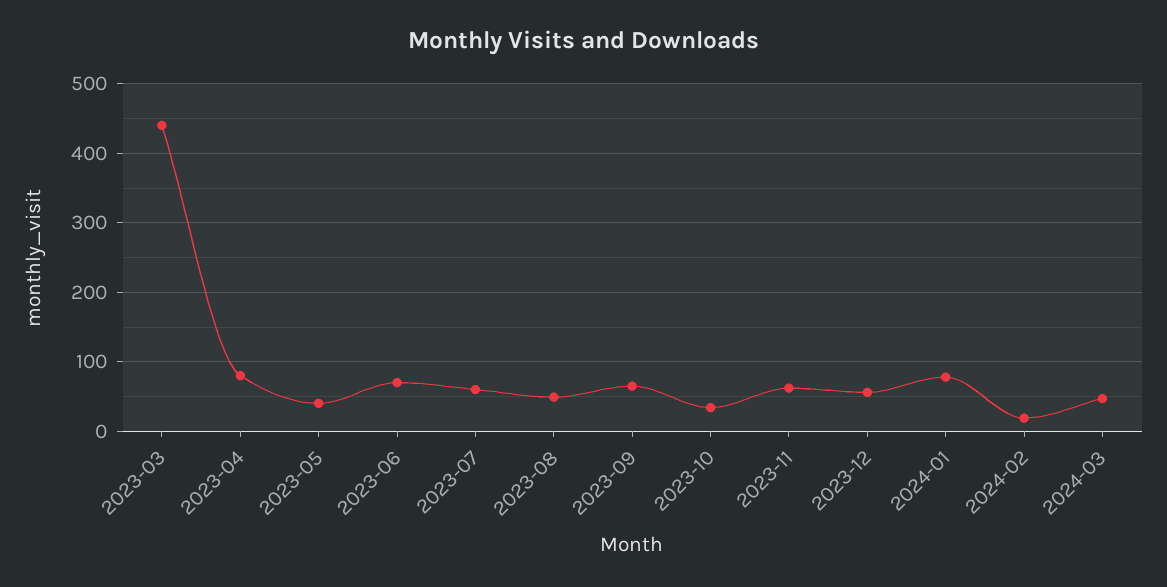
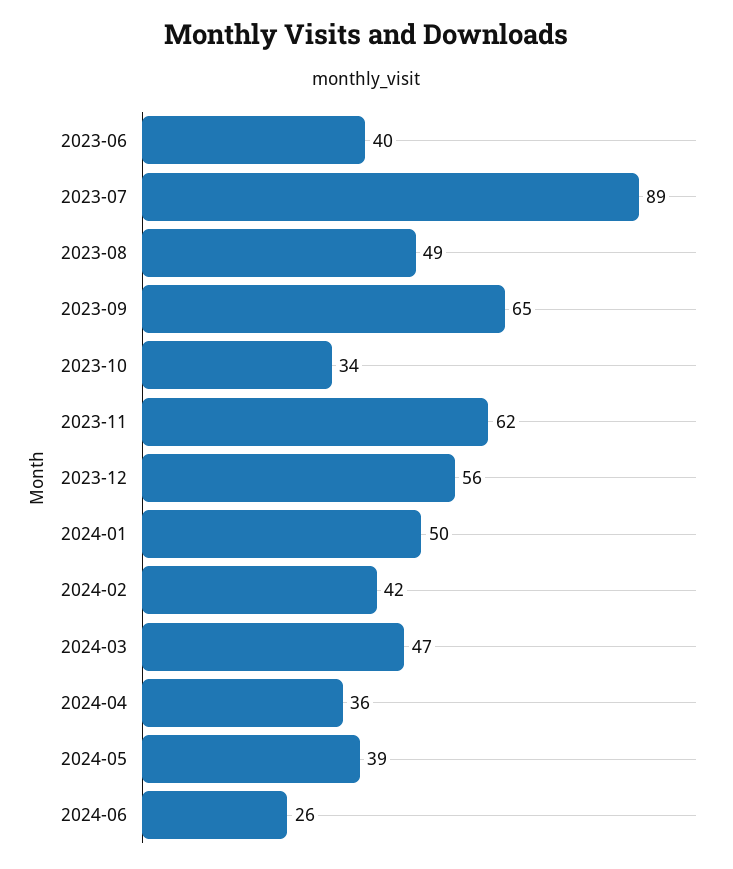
2023-03: 440 -> none
2023-04: 80 -> none
2023-05: 40 -> none
2023-06: 70 -> 40
2023-07: 60 -> 89
2024-01: 80 -> 50
2024-02: 20 -> 42
2024-04: none -> 36
2024-05: none -> 39
2024-06: none -> 26

